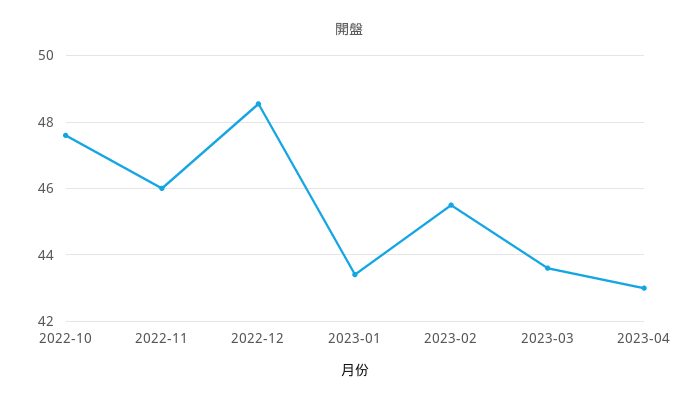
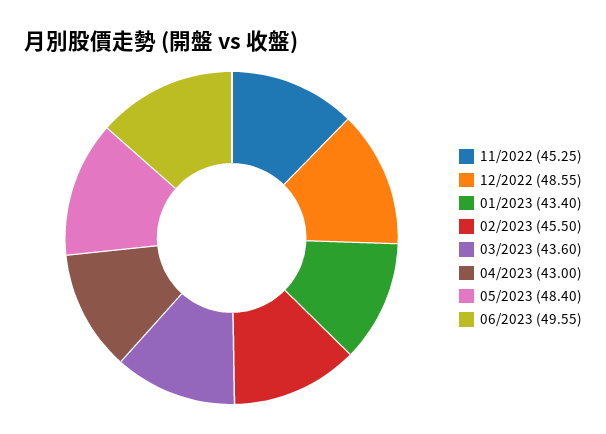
2022-10: 47.6 -> none
2022-11: 46 -> 45.25
05/2023: none -> 48.4
06/2023: none -> 49.55

